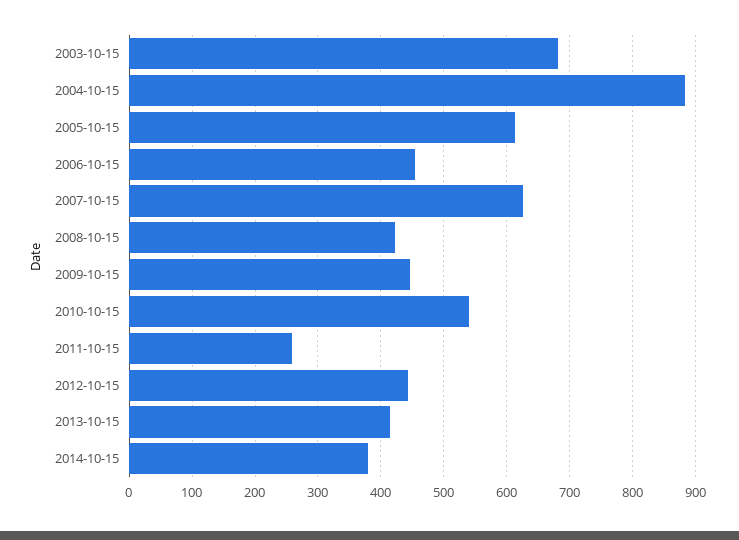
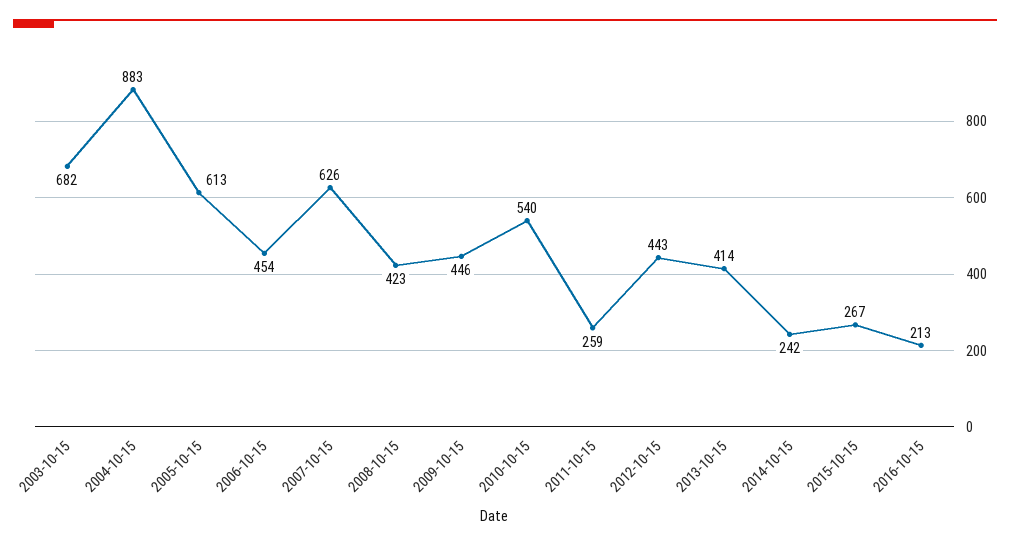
2014-10-15: 380 -> 242
2015-10-15: none -> 267
2016-10-15: none -> 213

